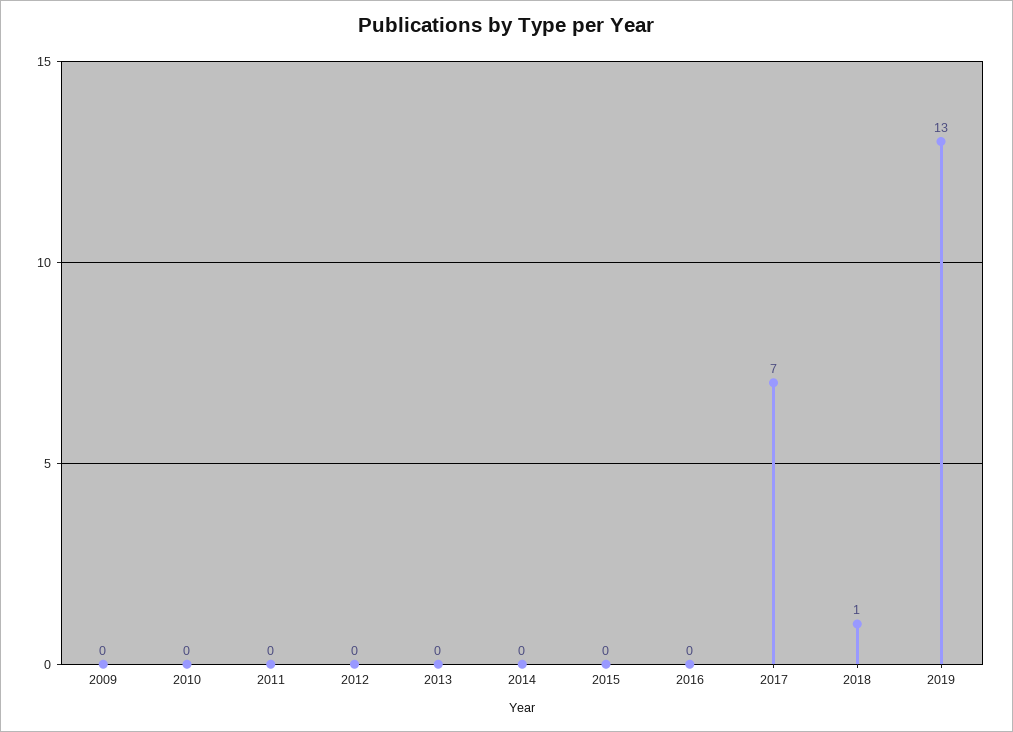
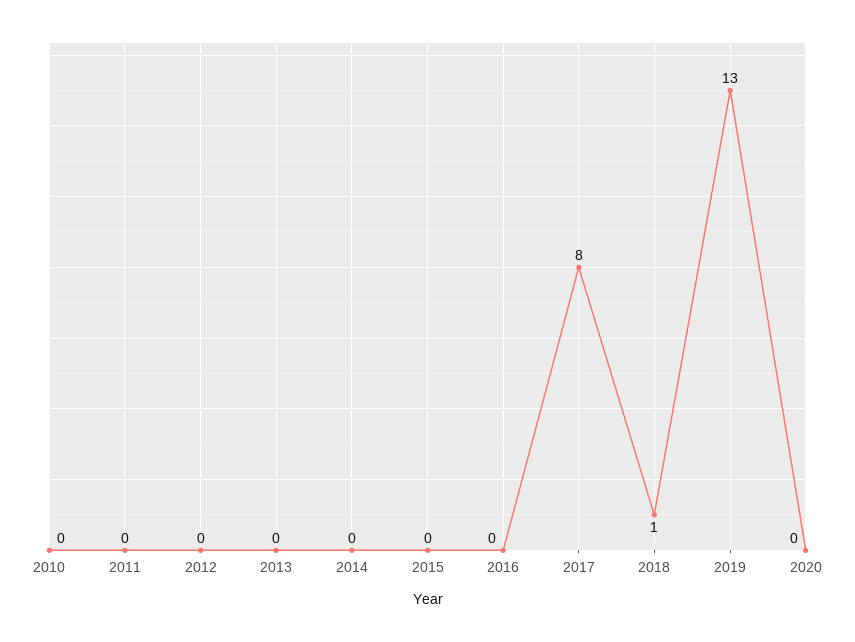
2009: 0 -> none
2017: 7 -> 8
2020: none -> 0

